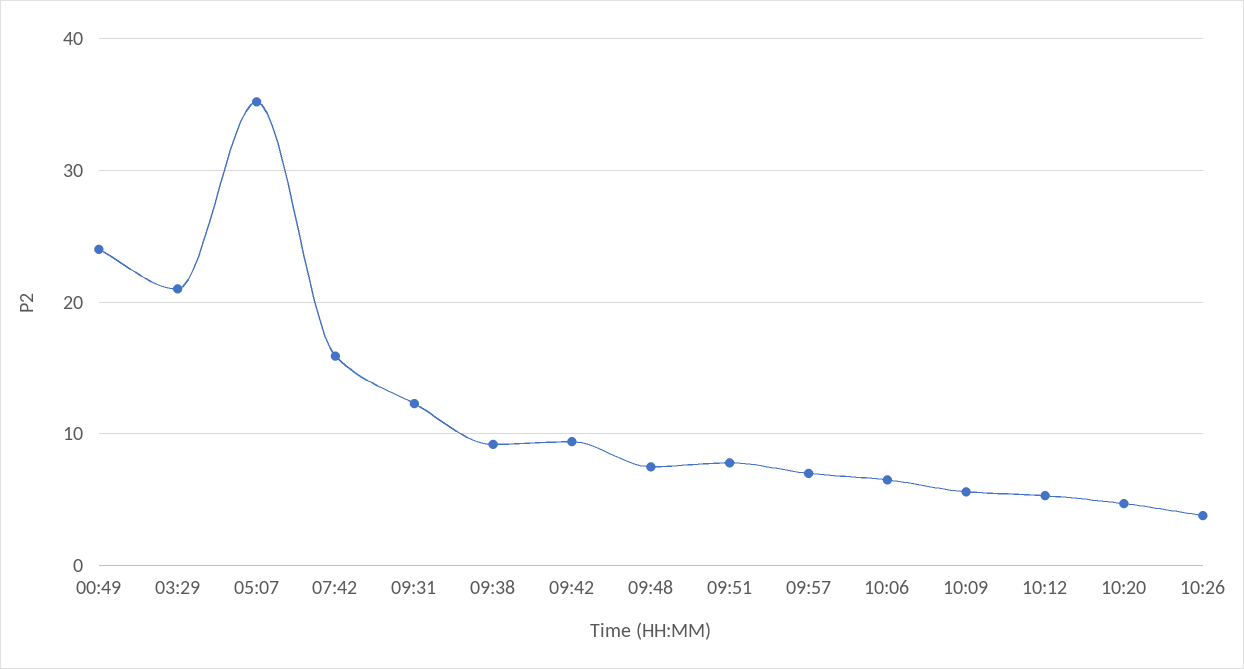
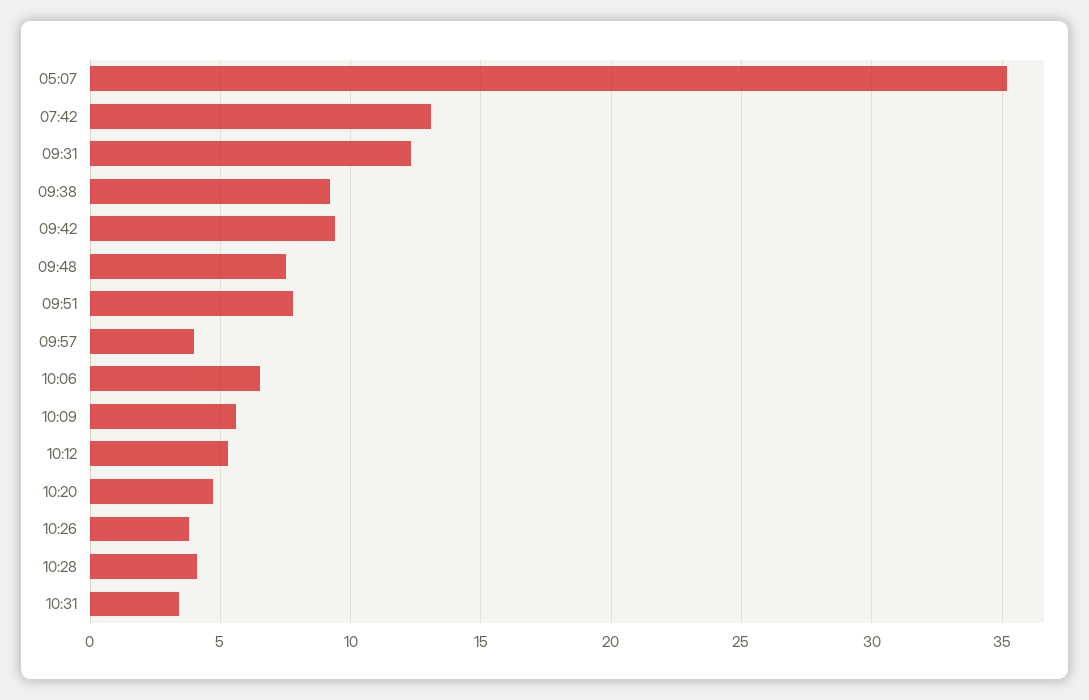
00:49: 24 -> none
03:29: 21 -> none
07:42: 16 -> 13
09:57: 7 -> 4
10:28: none -> 4
10:31: none -> 3.5

